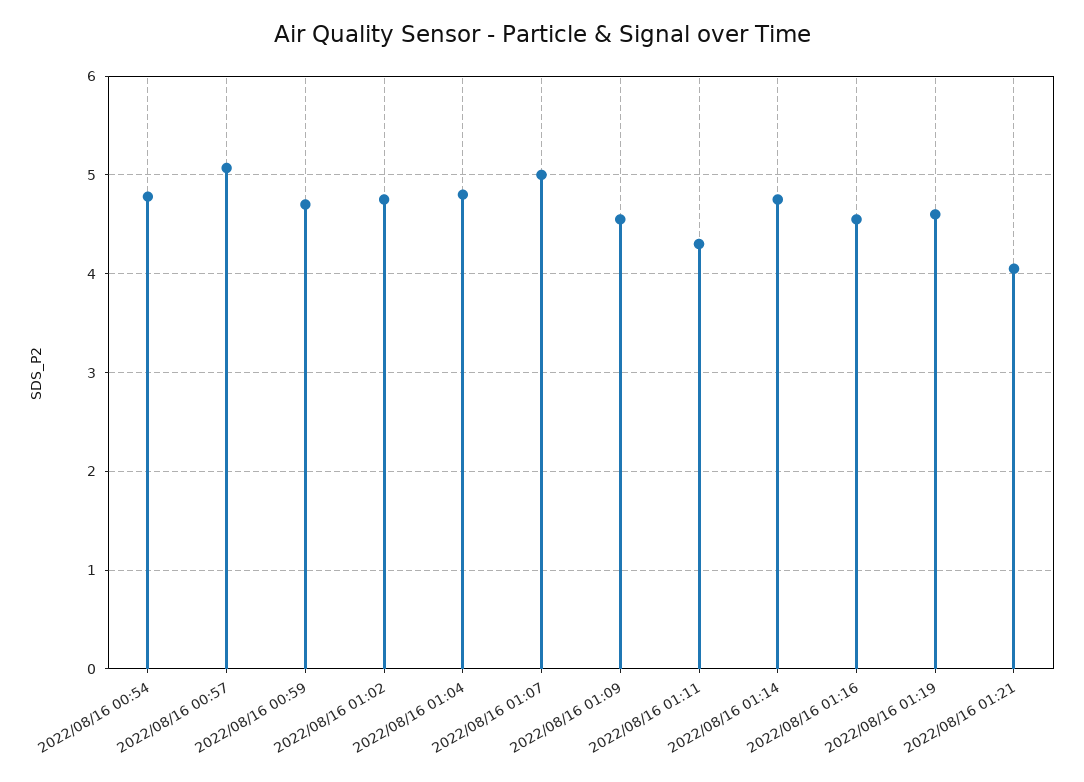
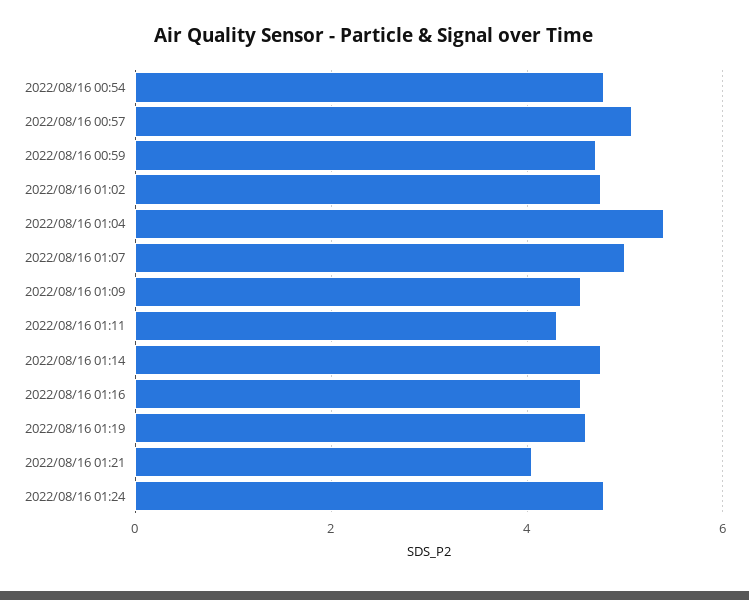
2022/08/16 01:04: 4.8 -> 5.4
2022/08/16 01:24: none -> 4.8

